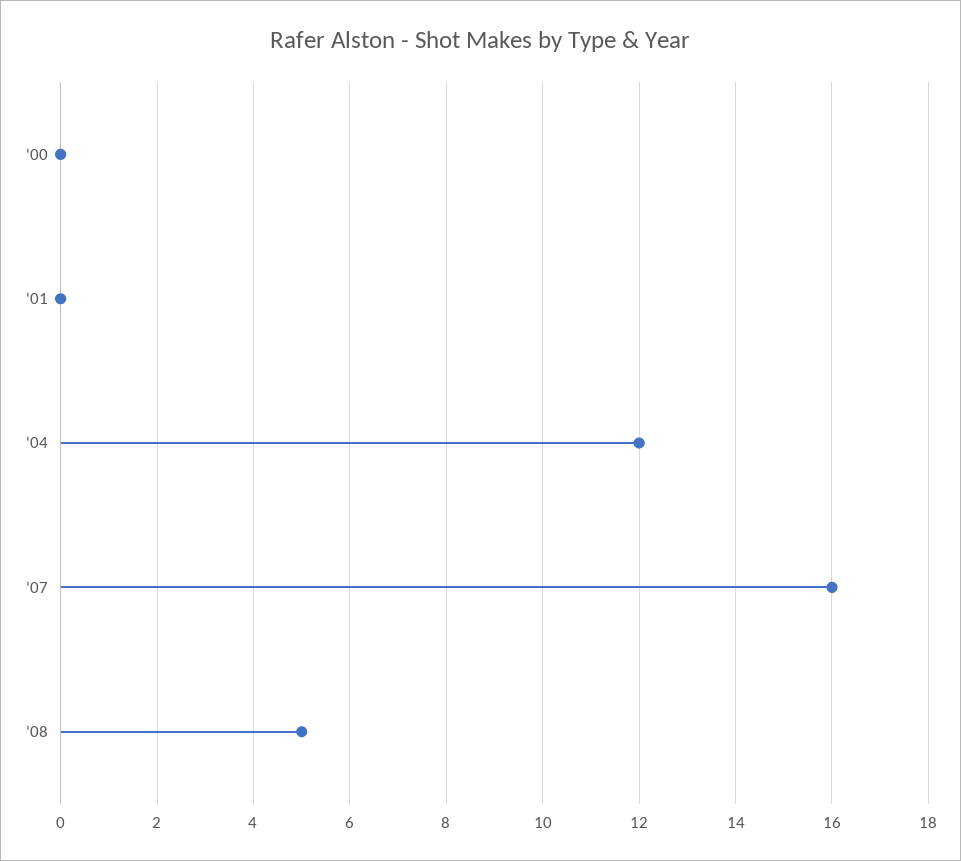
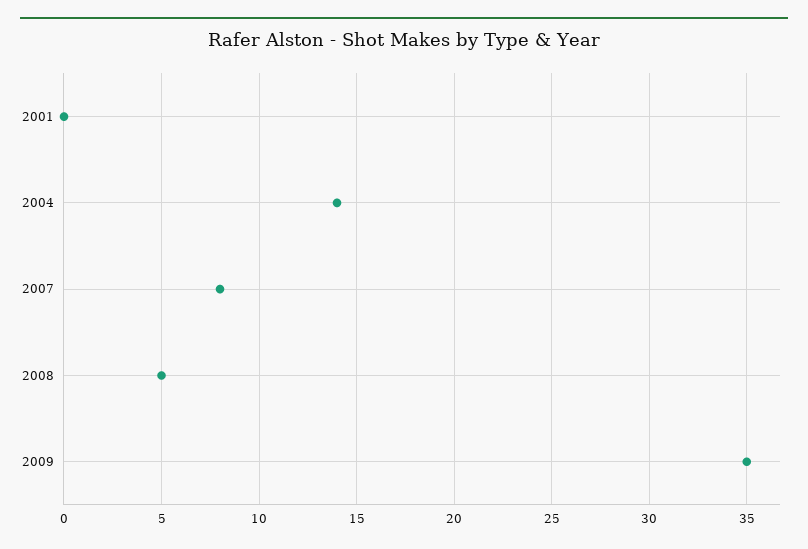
'00: 0 -> none
'04: 12 -> 14
'07: 16 -> 8
2009: none -> 35

